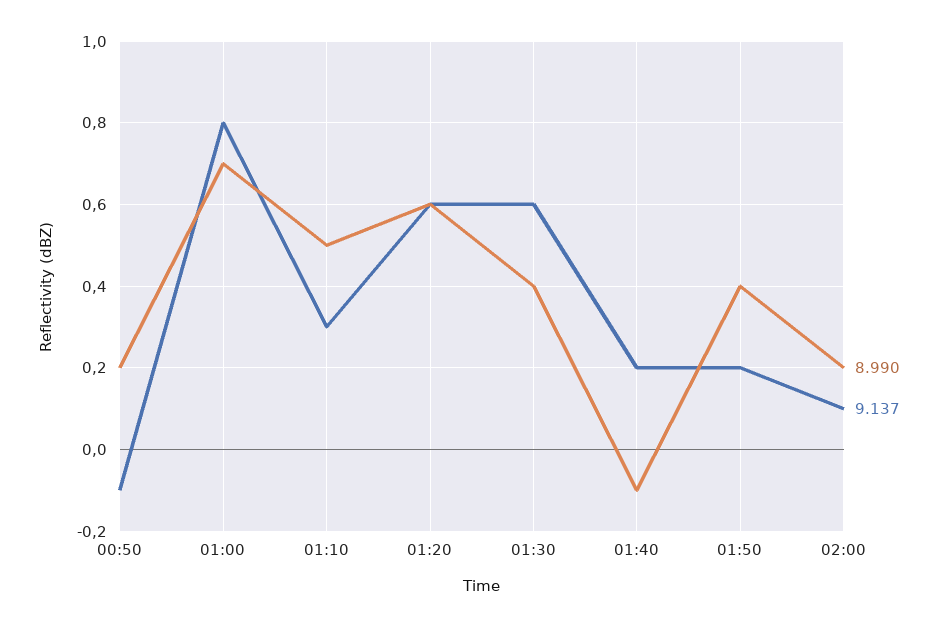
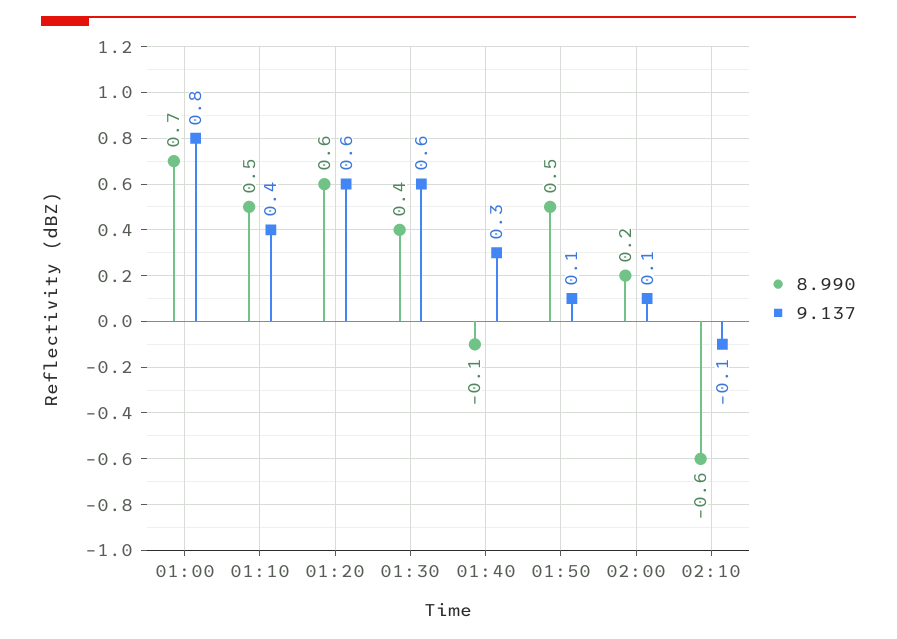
8.990, 00:50: 0.2 -> none
9.137, 00:50: -0.1 -> none
9.137, 01:10: 0.3 -> 0.4
9.137, 01:40: 0.2 -> 0.3
8.990, 01:50: 0.4 -> 0.5
9.137, 01:50: 0.2 -> 0.1
8.990, 02:10: none -> -0.6
9.137, 02:10: none -> -0.1

